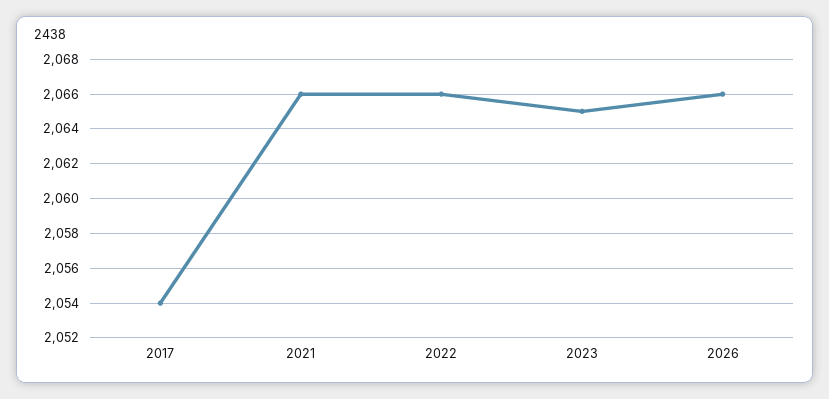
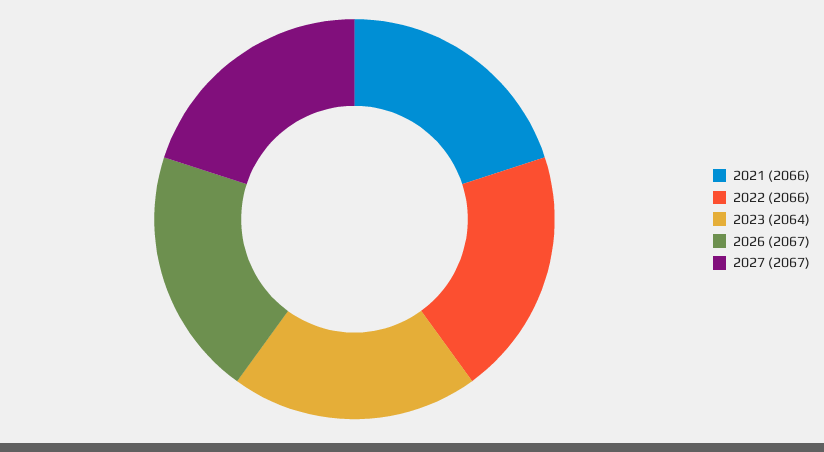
2017: 2054 -> none
2023: 2065 -> 2064
2026: 2066 -> 2067
2027: none -> 2067

